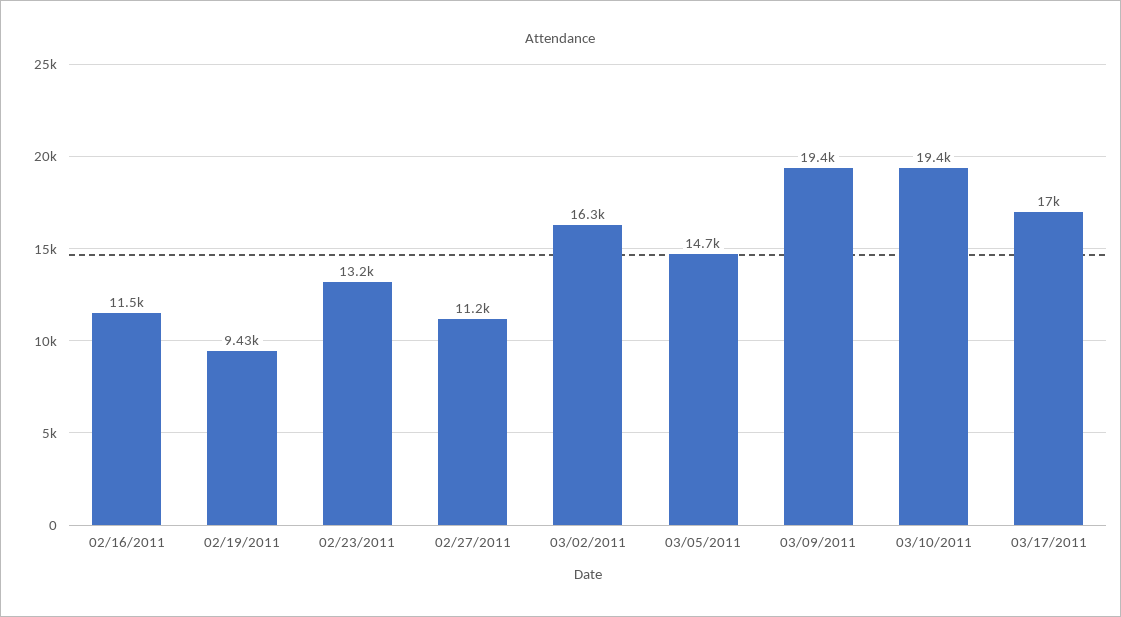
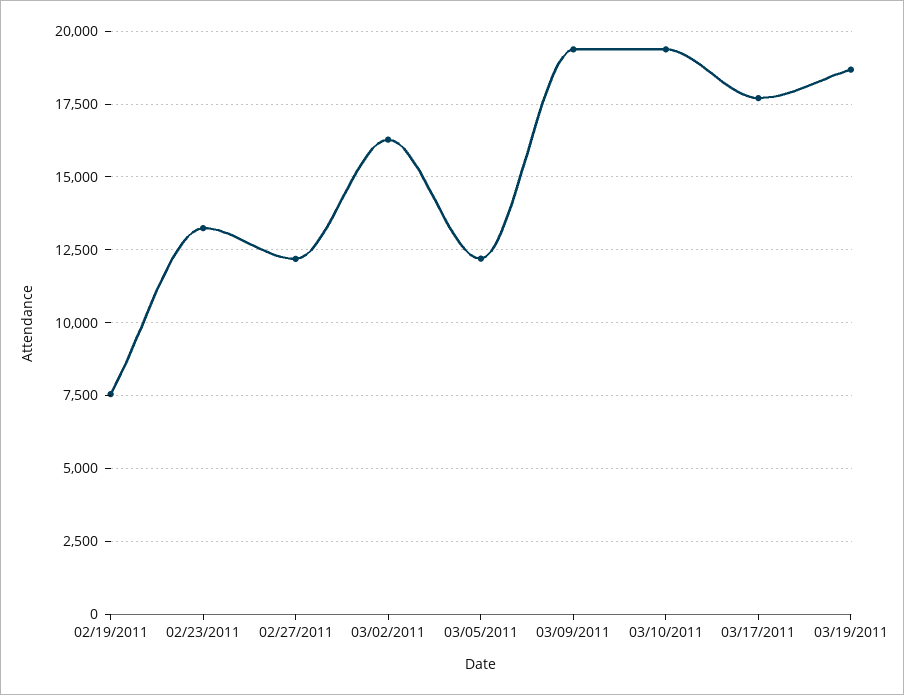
02/16/2011: 11500 -> none
02/19/2011: 9430 -> 7500
02/27/2011: 11200 -> 12250
03/05/2011: 14700 -> 12250
03/17/2011: 17000 -> 17750
03/19/2011: none -> 18750

